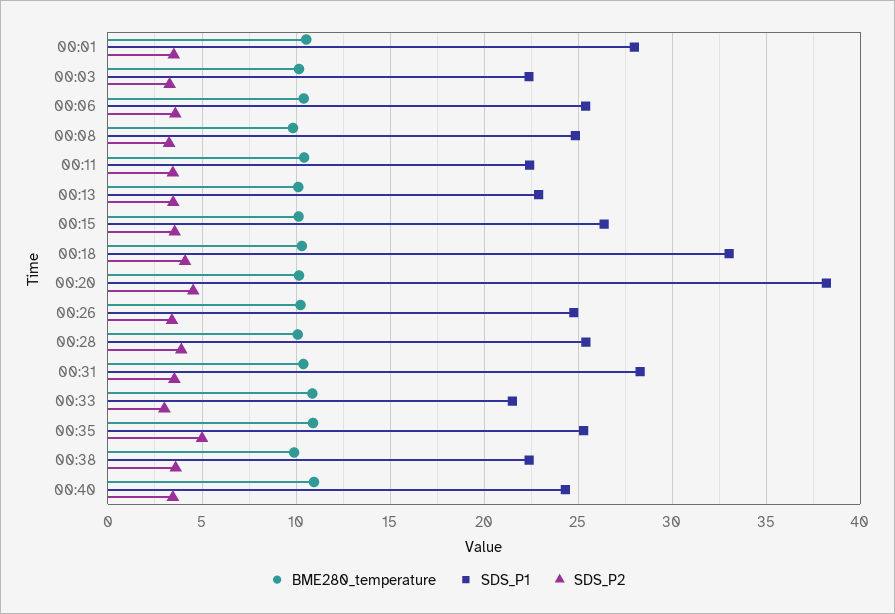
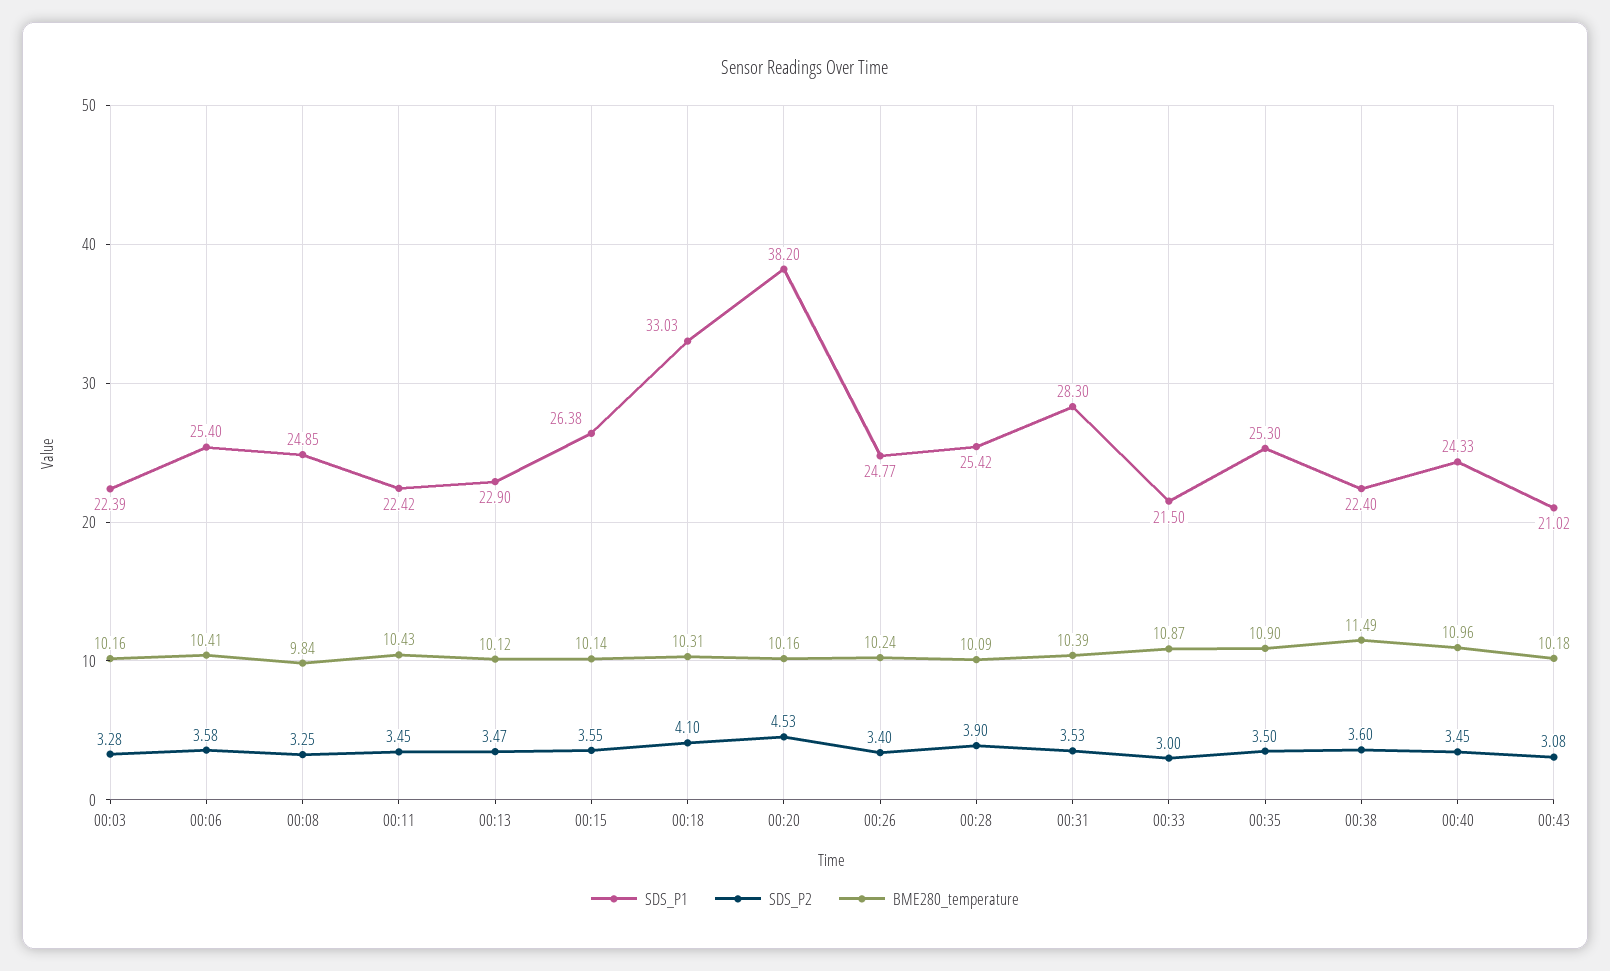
BME280_temperature, 00:01: 10.5 -> none
SDS_P1, 00:01: 28 -> none
SDS_P2, 00:01: 3.5 -> none
SDS_P2, 00:35: 5 -> 3.5
BME280_temperature, 00:38: 10 -> 11.49
SDS_P1, 00:43: none -> 21.02
SDS_P2, 00:43: none -> 3.08
BME280_temperature, 00:43: none -> 10.18

